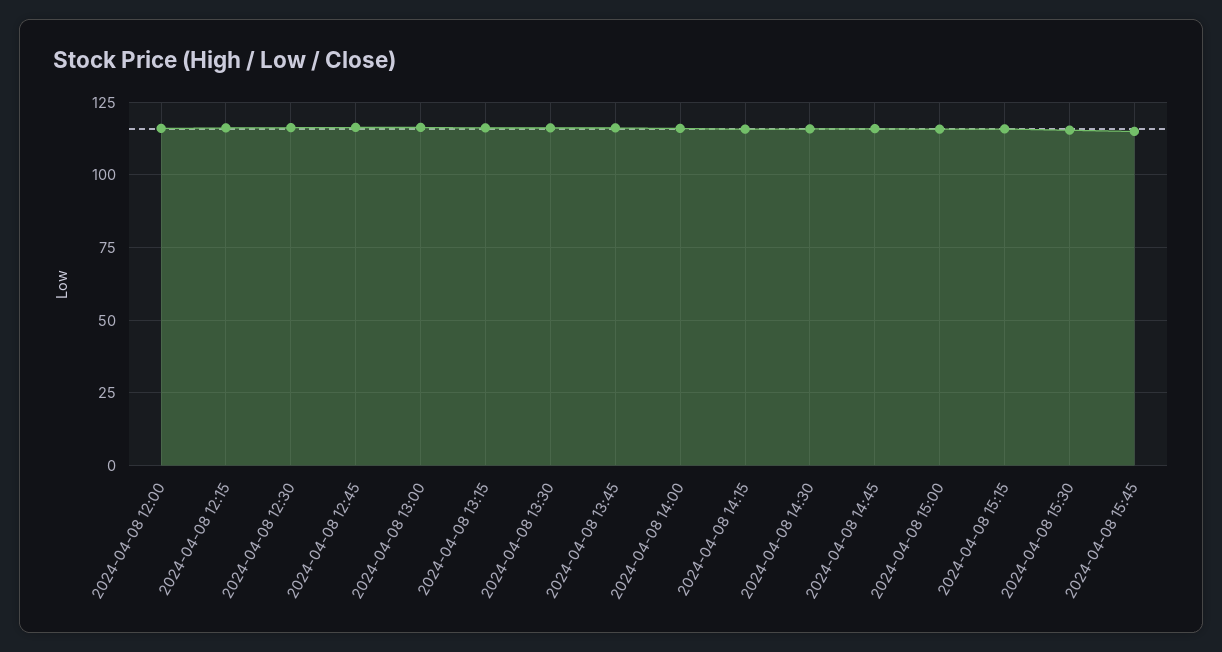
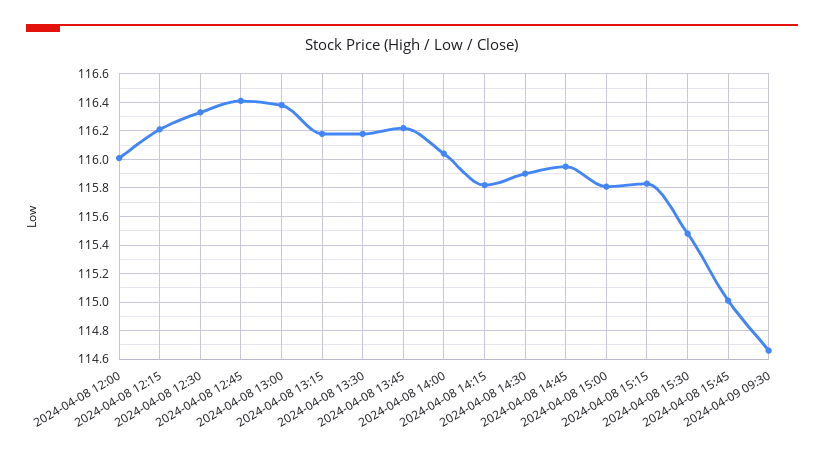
2024-04-09 09:30: none -> 114.65

